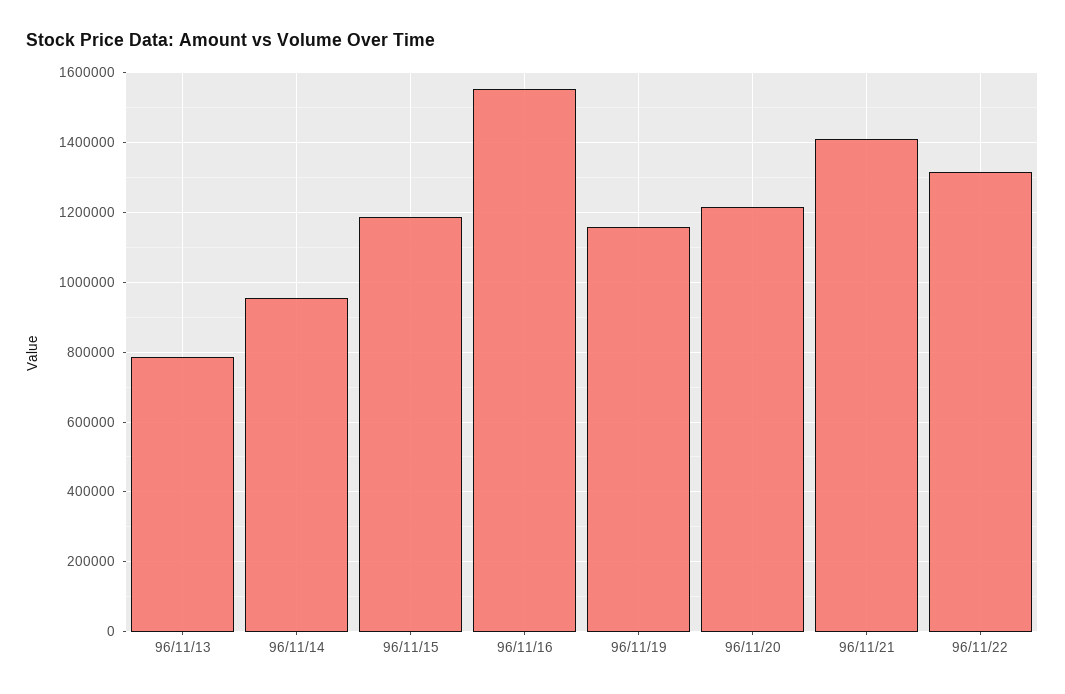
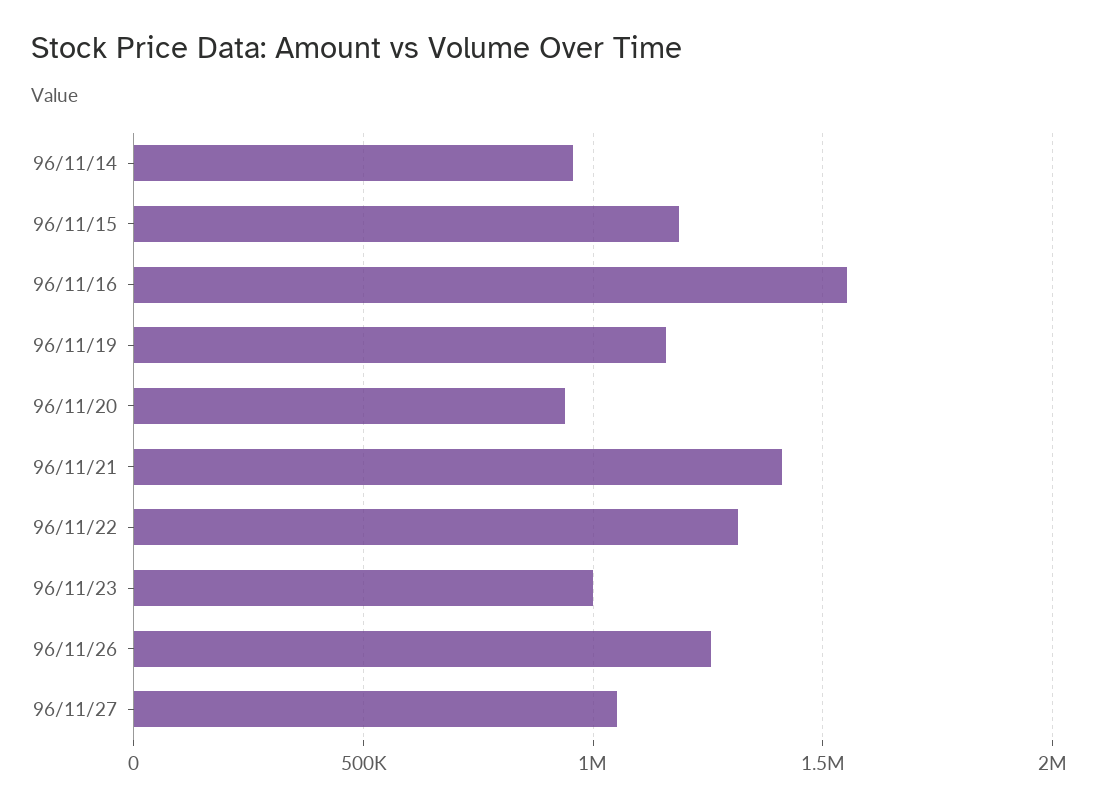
96/11/13: 780000 -> none
96/11/20: 1220000 -> 950000
96/11/23: none -> 1000000
96/11/26: none -> 1250000
96/11/27: none -> 1050000

